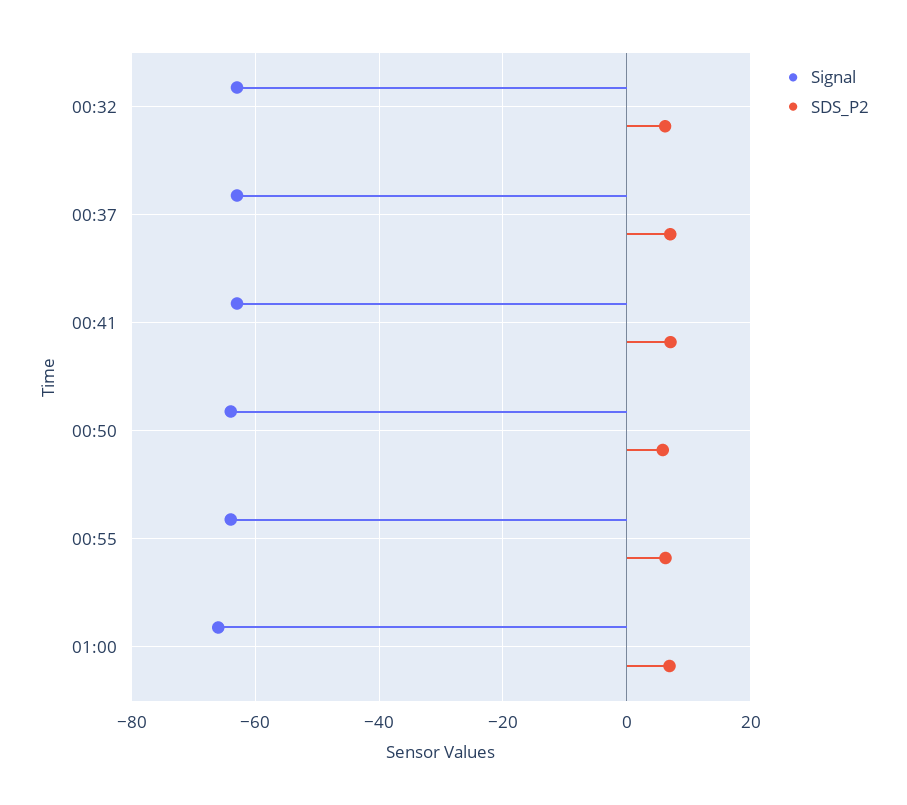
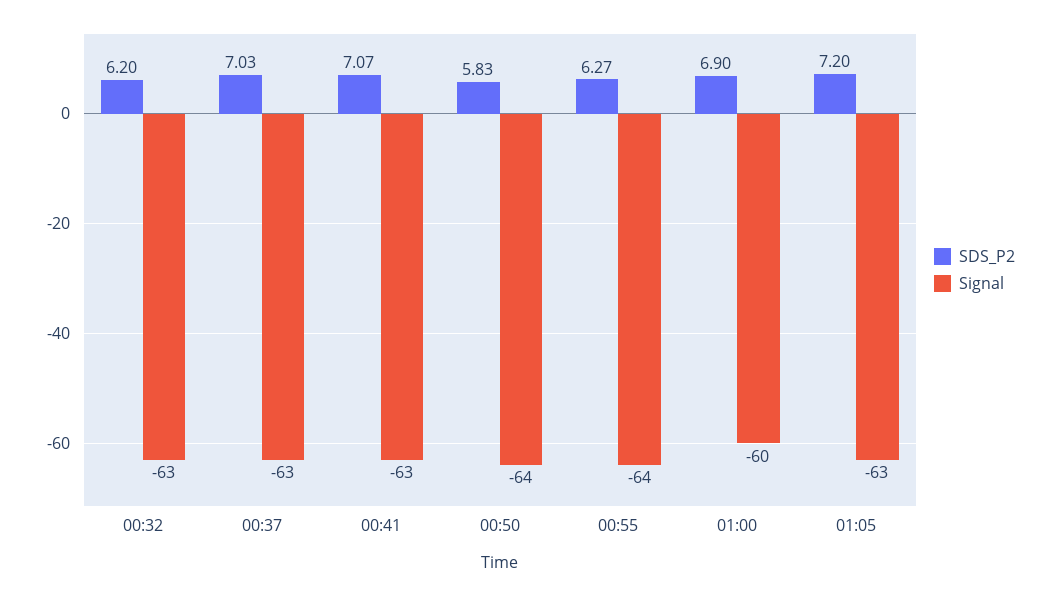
Signal, 01:00: -66 -> -60
SDS_P2, 01:05: none -> 7.2
Signal, 01:05: none -> -63

